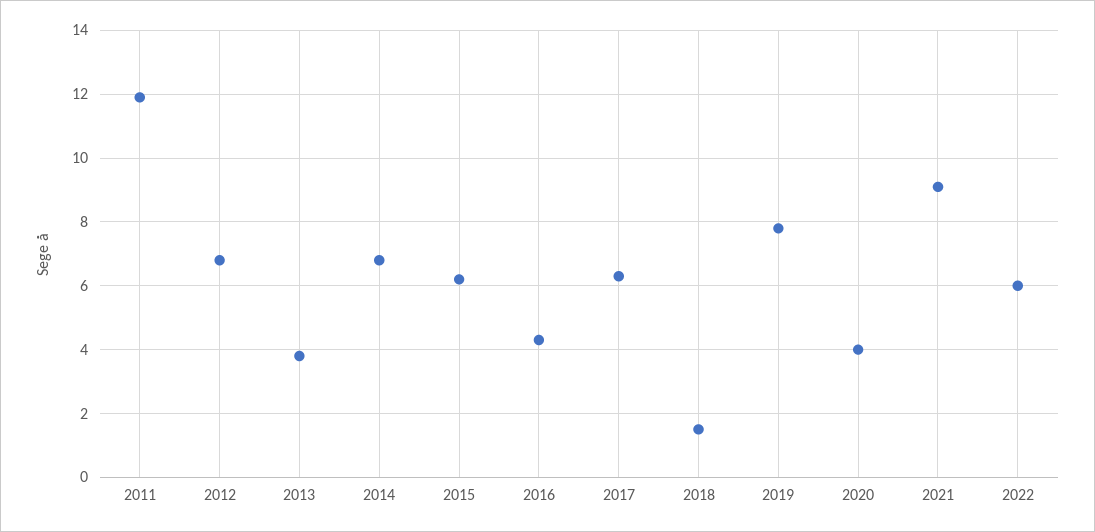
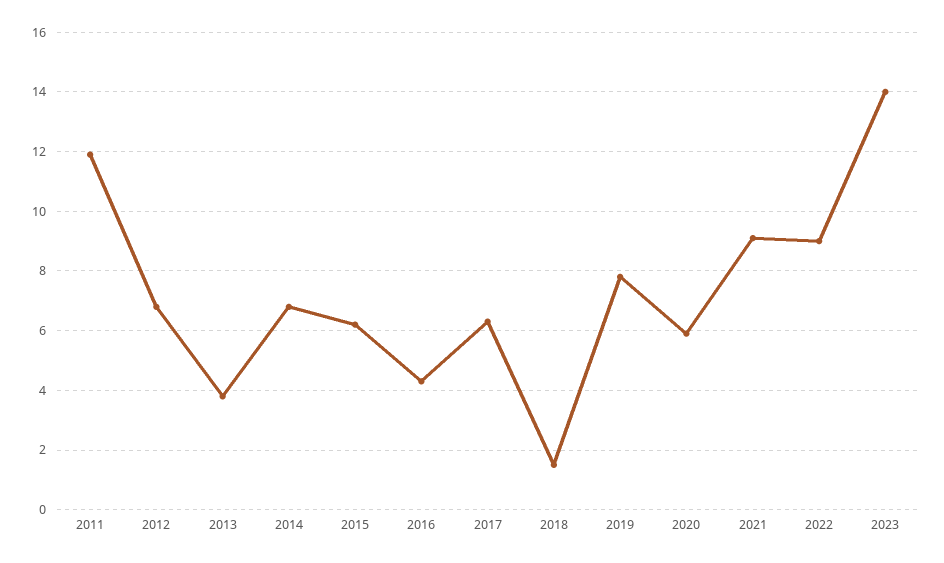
2020: 4 -> 6
2022: 6 -> 9
2023: none -> 14

